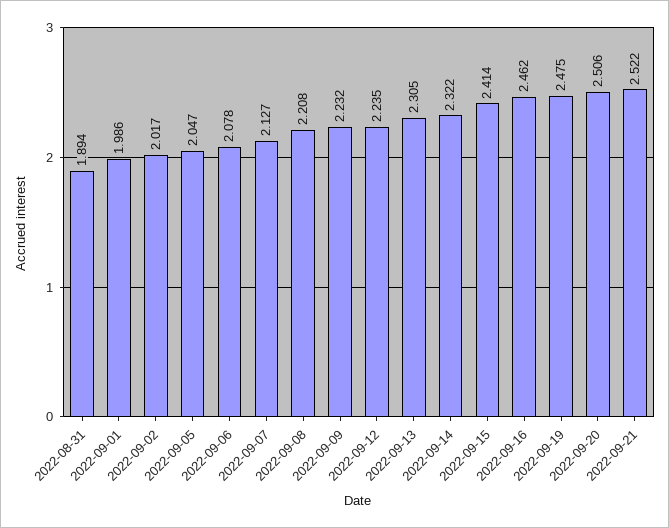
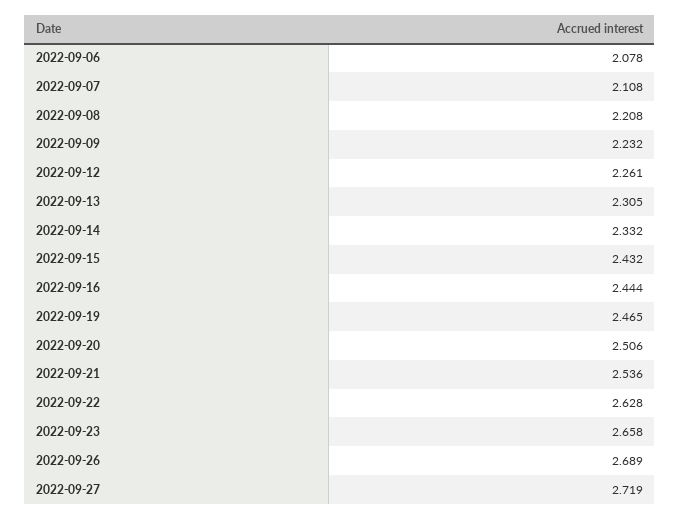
2022-08-31: 1.894 -> none
2022-09-01: 1.986 -> none
2022-09-02: 2.017 -> none
2022-09-05: 2.047 -> none
2022-09-07: 2.127 -> 2.108
2022-09-12: 2.235 -> 2.261
2022-09-14: 2.322 -> 2.332
2022-09-15: 2.414 -> 2.432
2022-09-16: 2.462 -> 2.444
2022-09-19: 2.475 -> 2.465
2022-09-21: 2.522 -> 2.536
2022-09-22: none -> 2.628
2022-09-23: none -> 2.658
2022-09-26: none -> 2.689
2022-09-27: none -> 2.719

